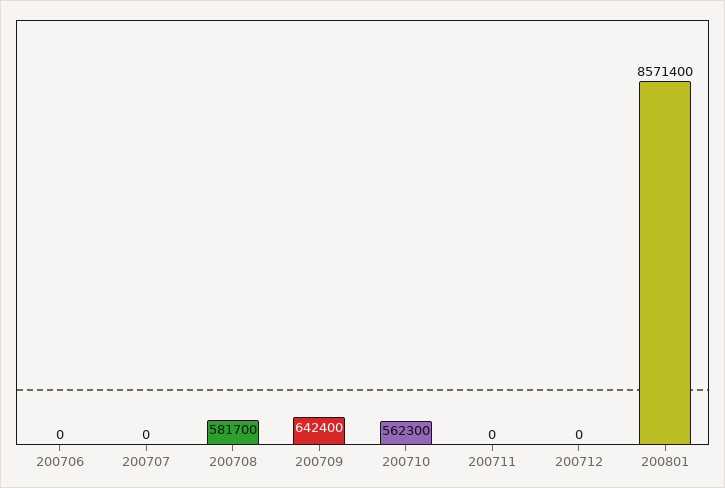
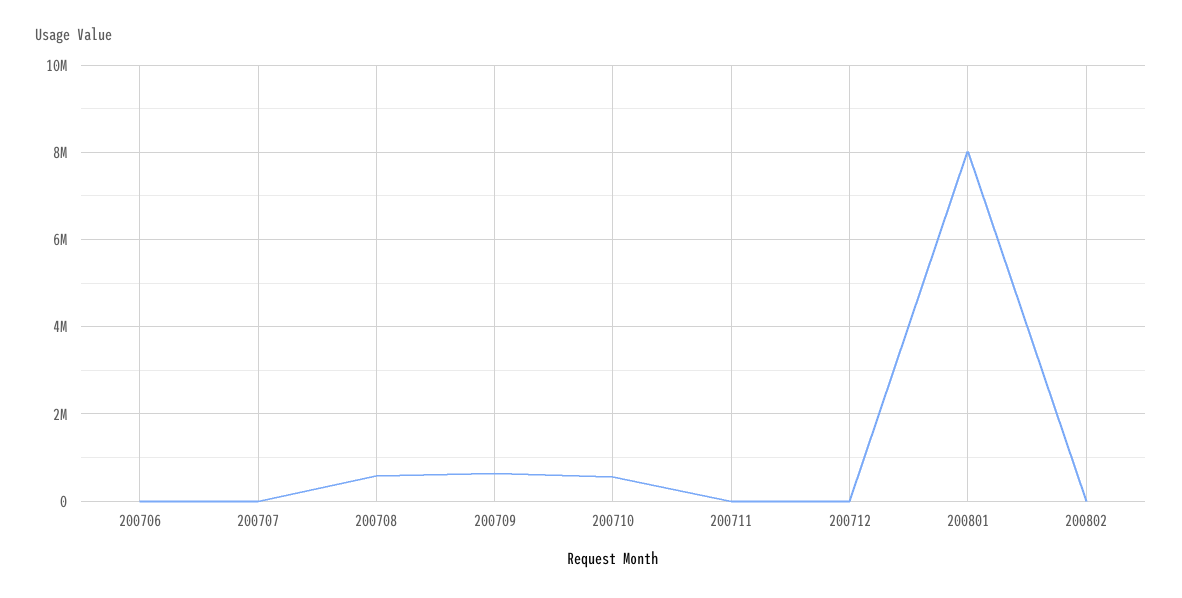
200801: 8571400 -> 8000000
200802: none -> 0

